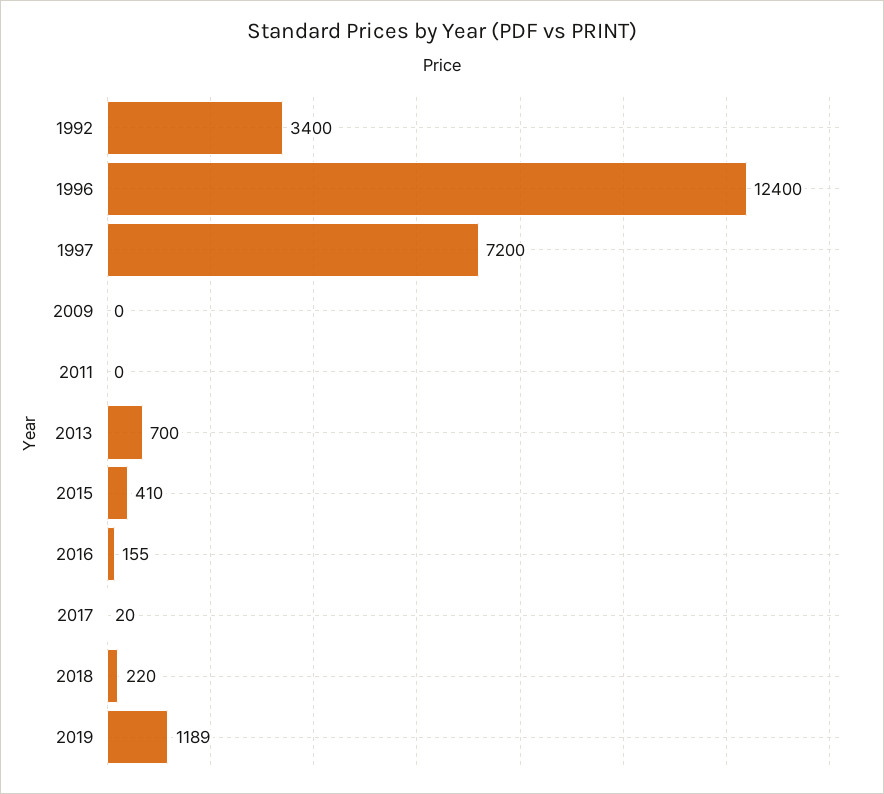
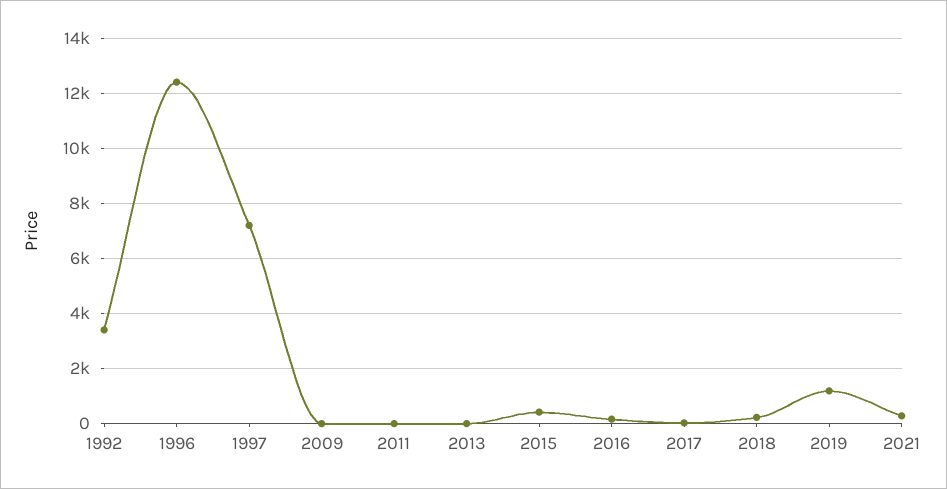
2013: 700 -> 0
2021: none -> 250

